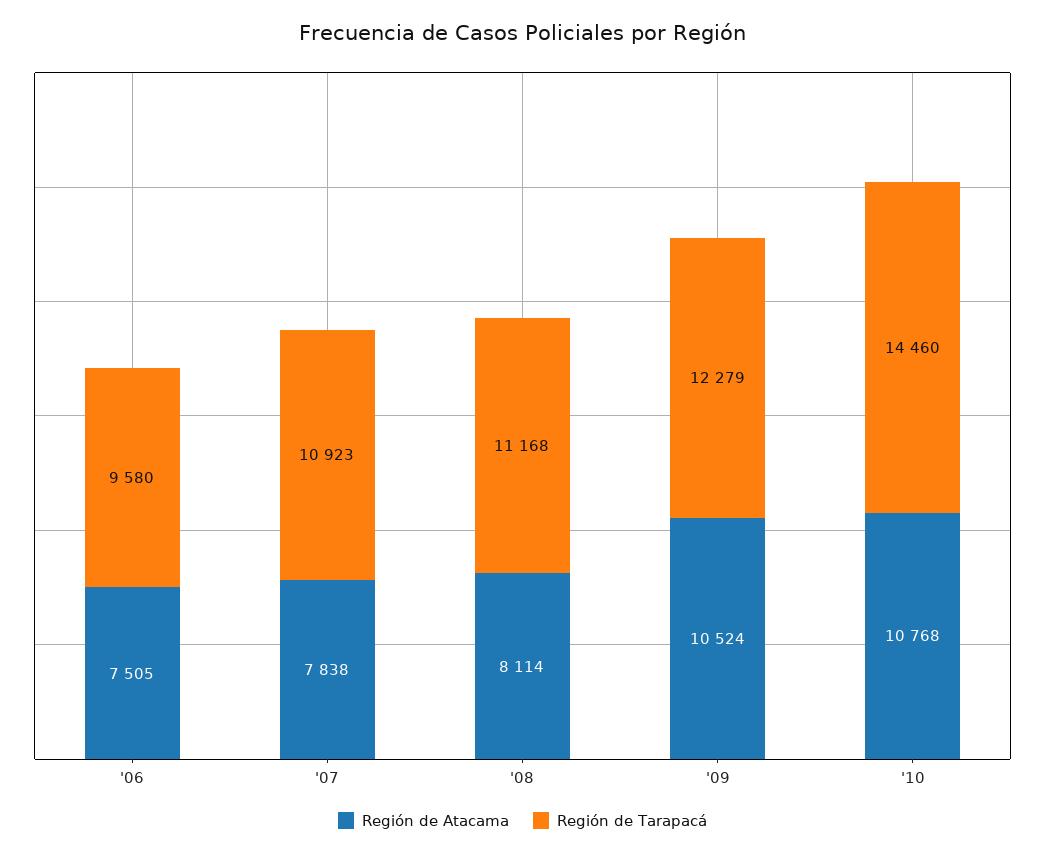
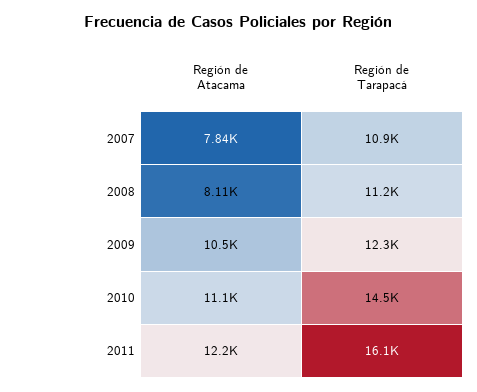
Región de Atacama, '06: 7505 -> none
Región de Tarapacá, '06: 9580 -> none
Región de Atacama, '10: 10768 -> 11100
Región de Atacama, 2011: none -> 12200
Región de Tarapacá, 2011: none -> 16100

